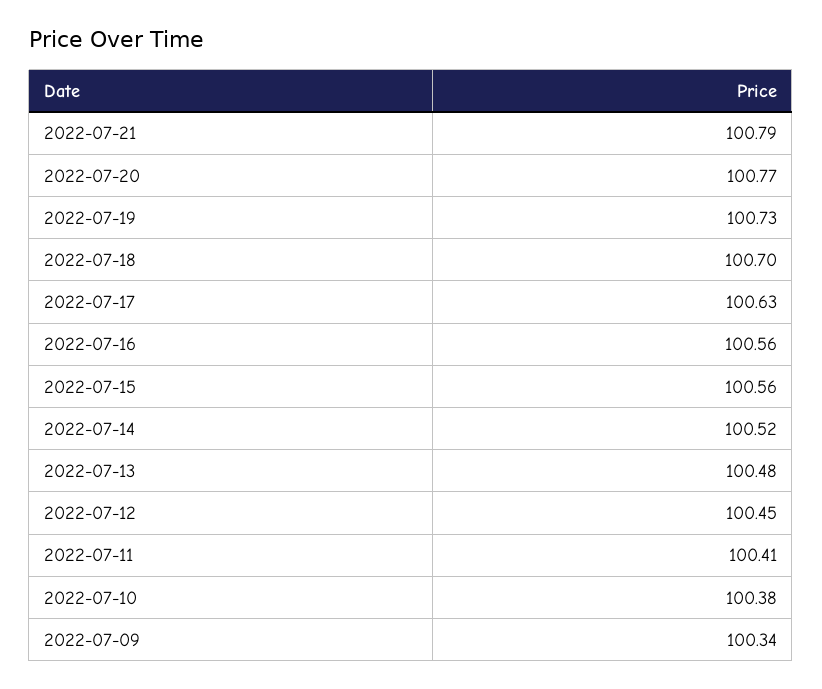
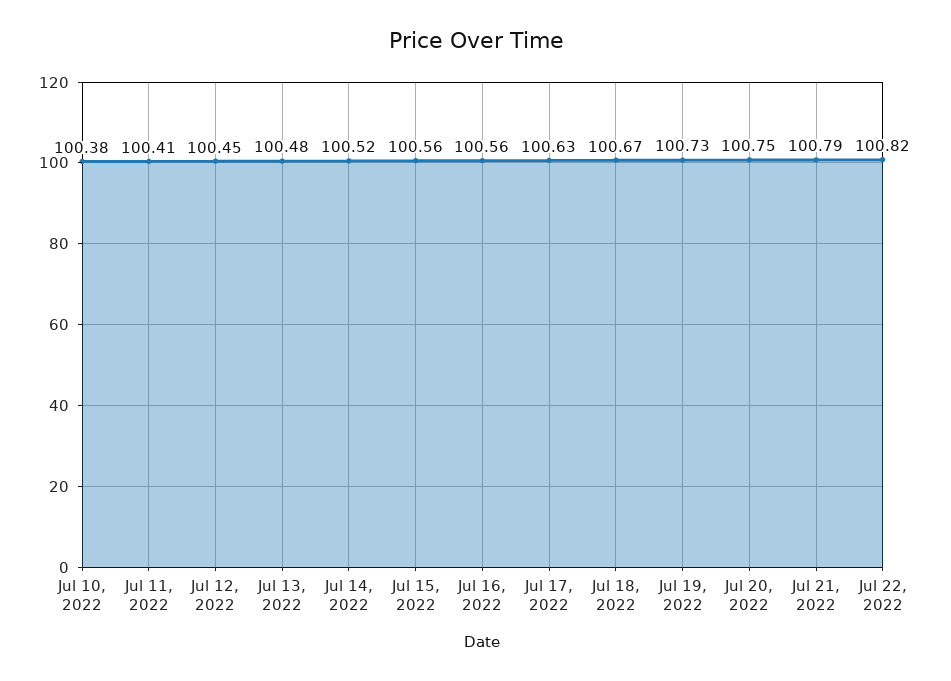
2022-07-20: 100.77 -> 100.75
2022-07-18: 100.7 -> 100.67
2022-07-09: 100.34 -> none
Jul 22, 2022: none -> 100.82

